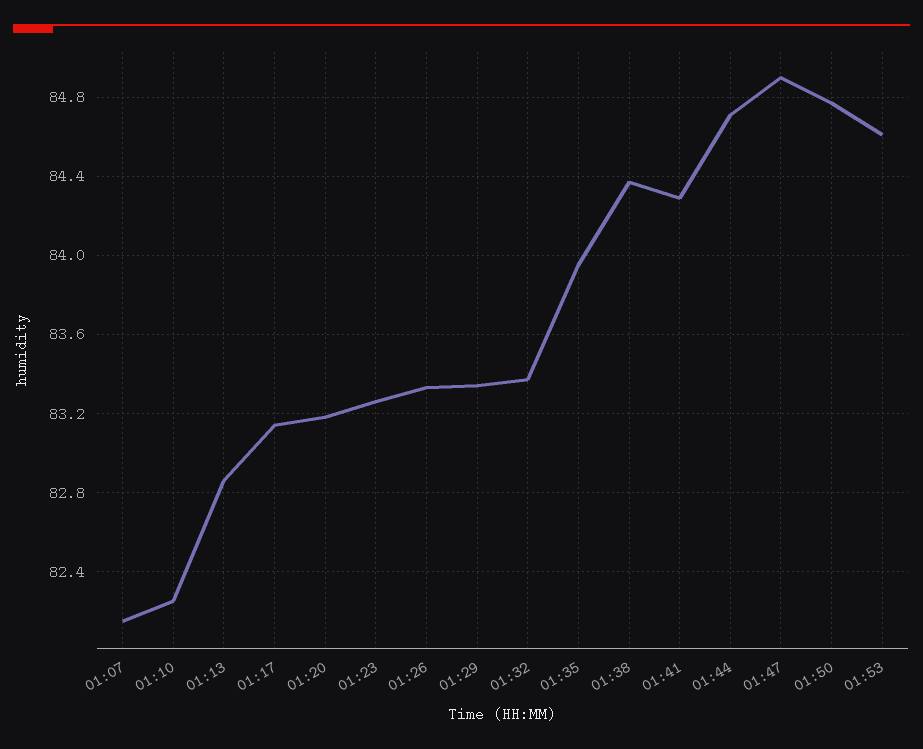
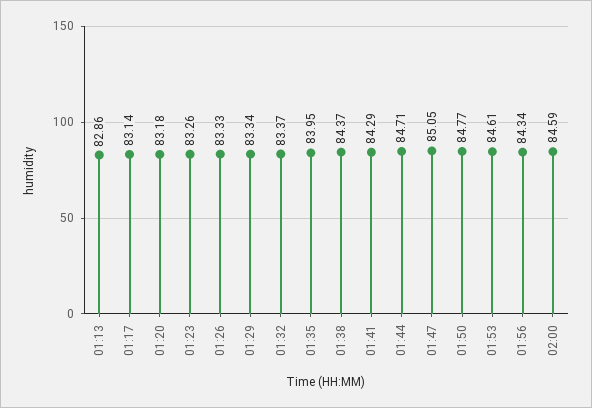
01:07: 82.15 -> none
01:10: 82.25 -> none
01:47: 84.9 -> 85.05
01:56: none -> 84.34
02:00: none -> 84.59

